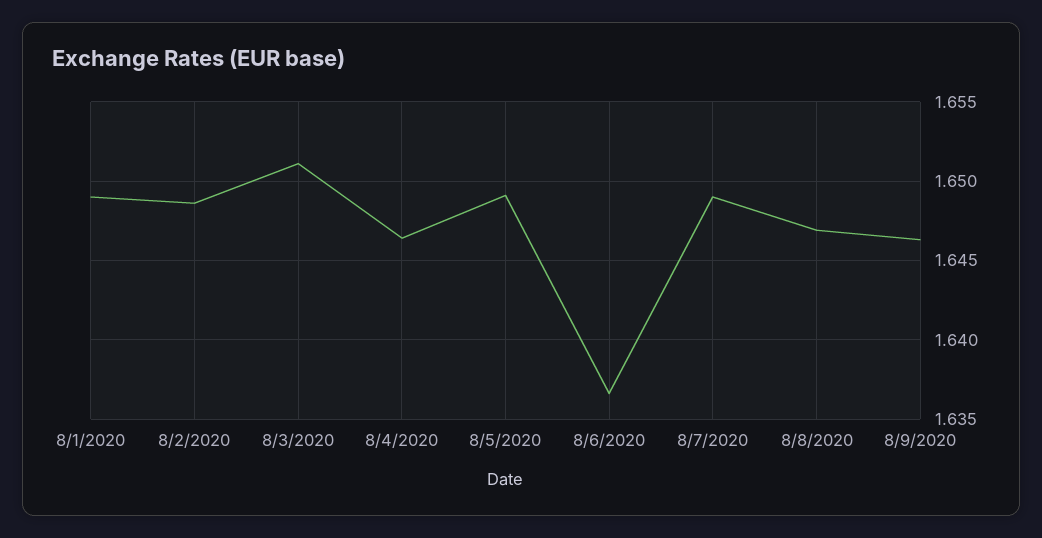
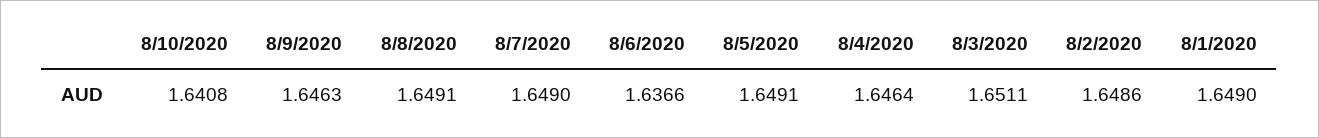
8/8/2020: 1.647 -> 1.6491
8/10/2020: none -> 1.6408

